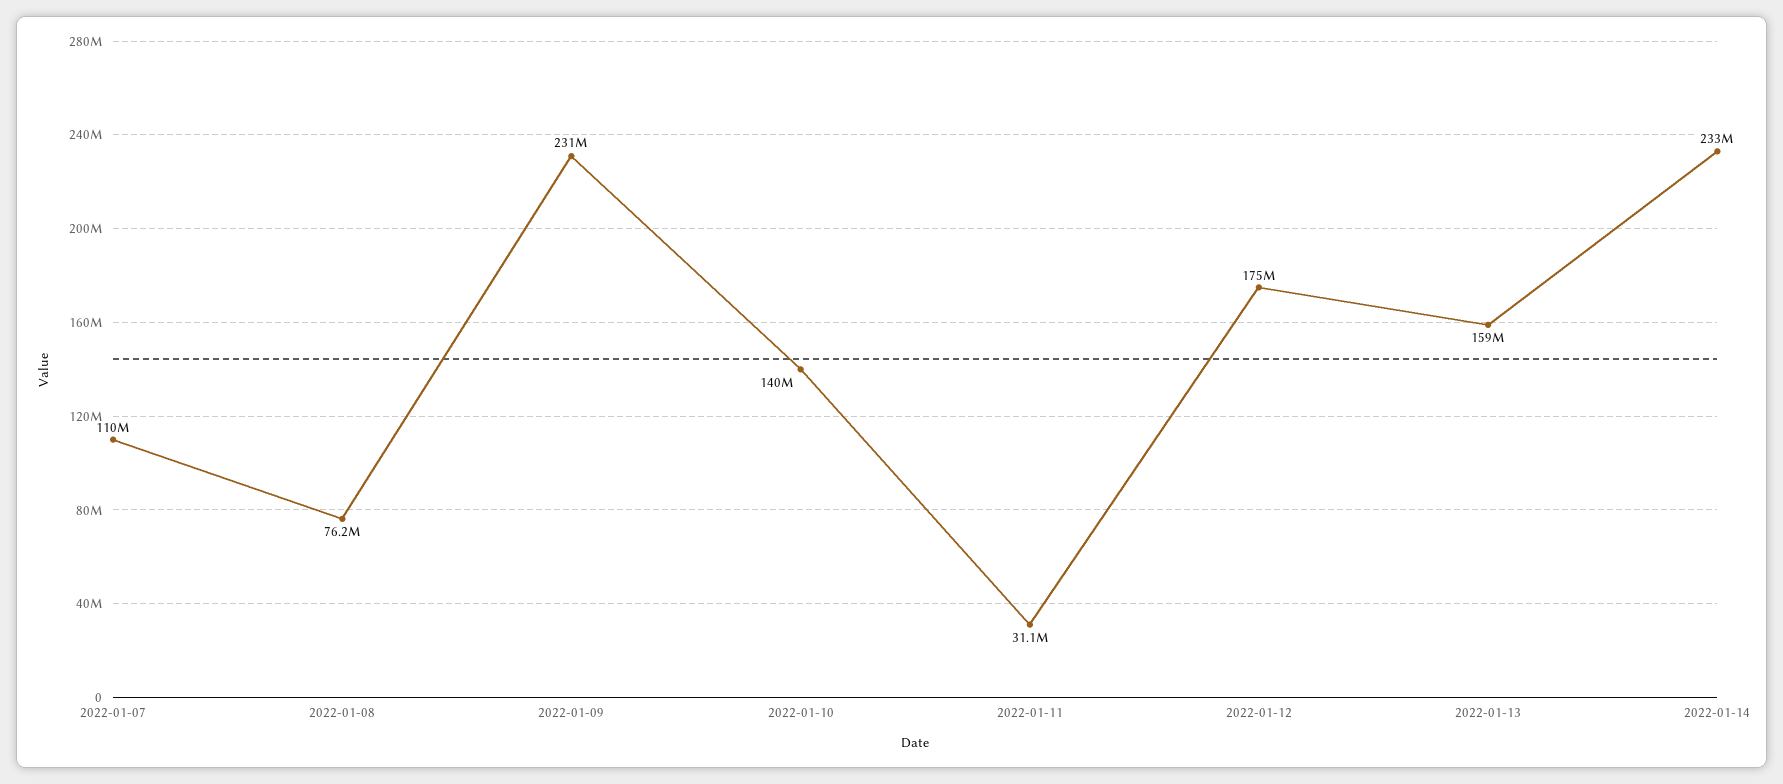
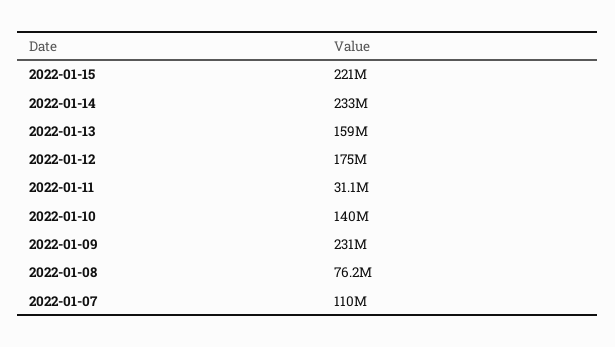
2022-01-15: none -> 221000000

